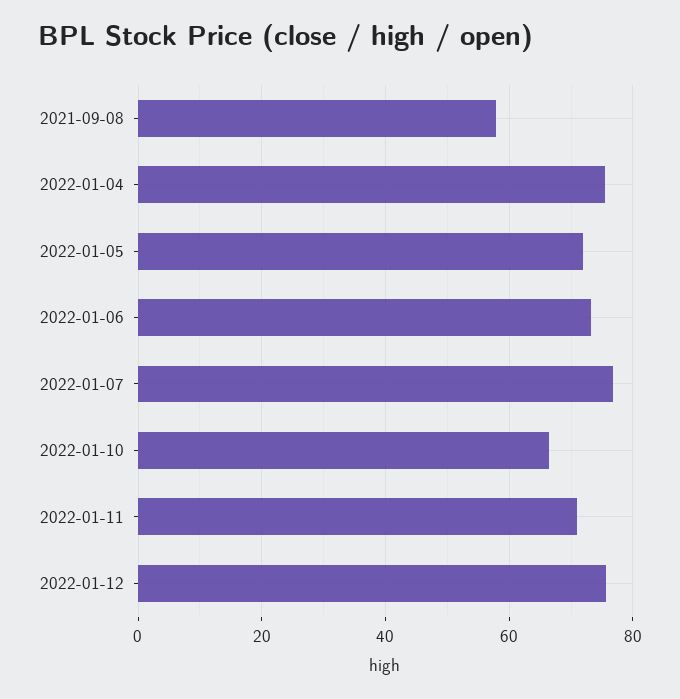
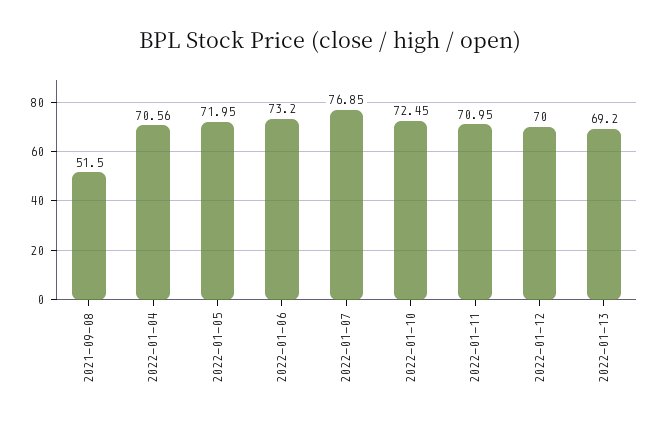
2021-09-08: 58 -> 51.5
2022-01-04: 76 -> 70.56
2022-01-10: 66 -> 72.45
2022-01-12: 76 -> 70
2022-01-13: none -> 69.2

